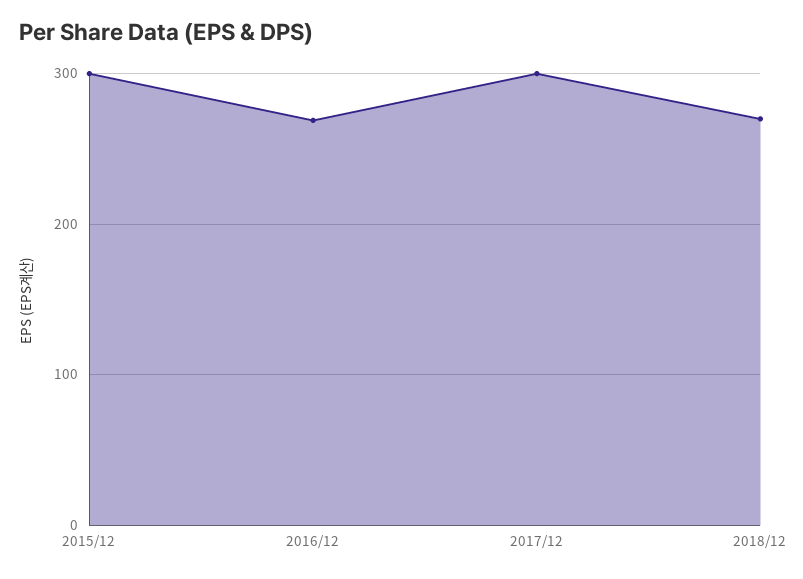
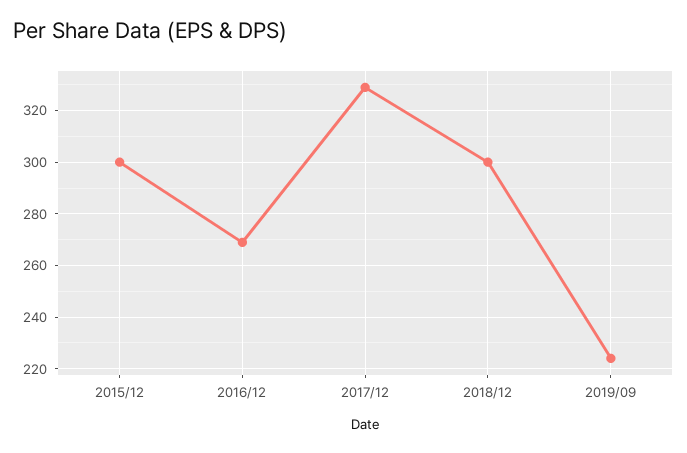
2017/12: 300 -> 330
2018/12: 270 -> 300
2019/09: none -> 225

